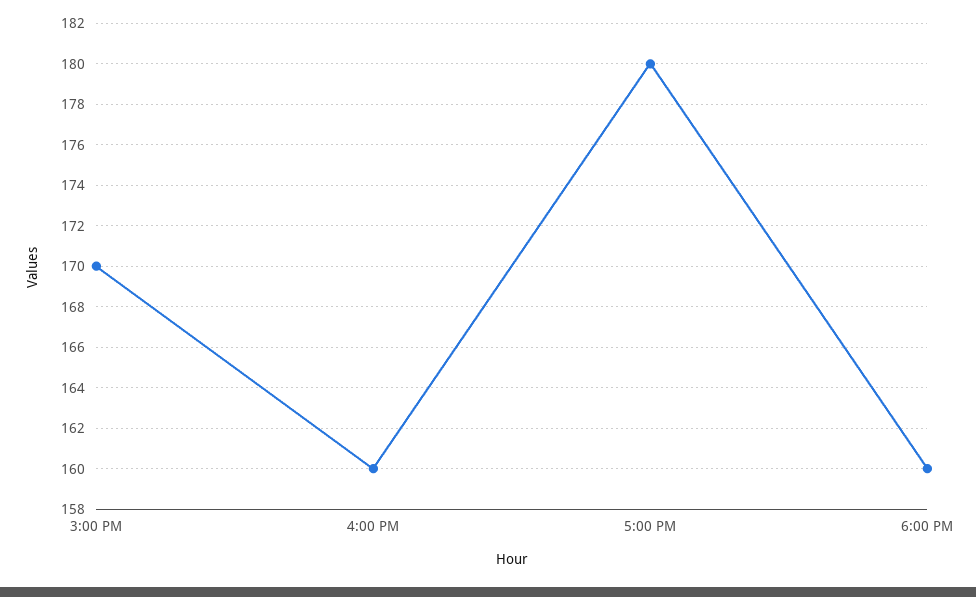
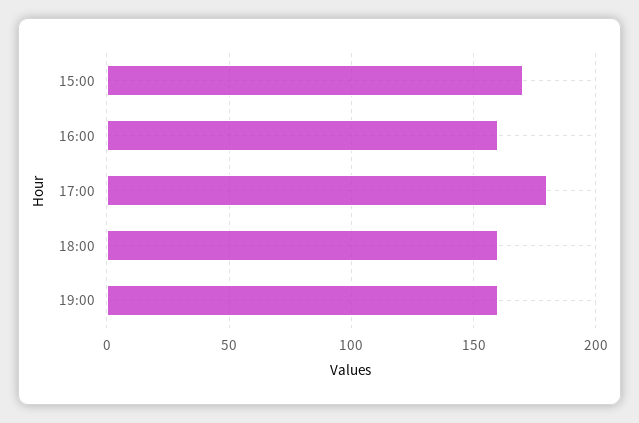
19:00: none -> 160

